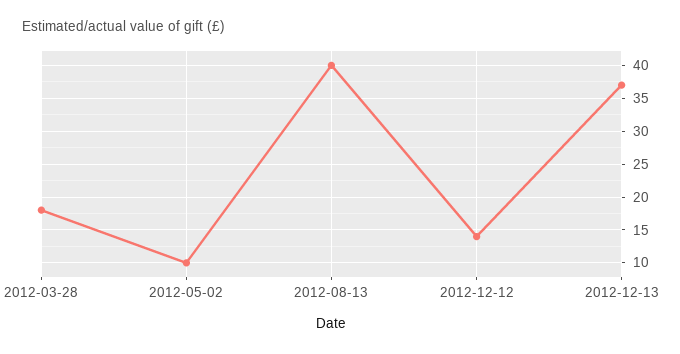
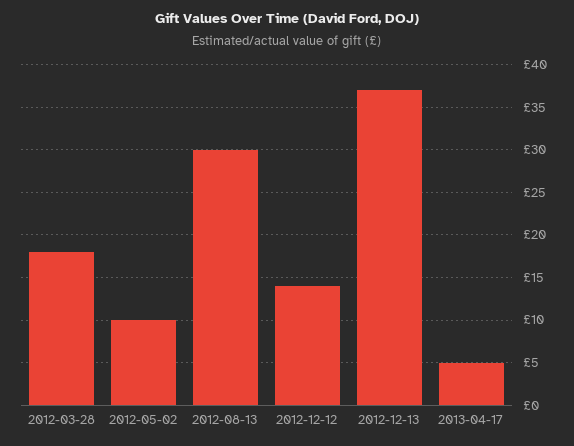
2012-08-13: 40 -> 30
2013-04-17: none -> 5

